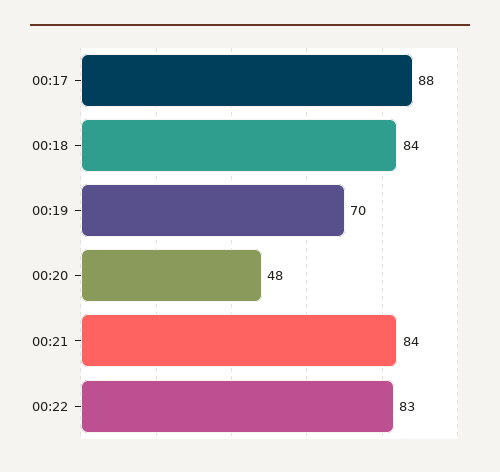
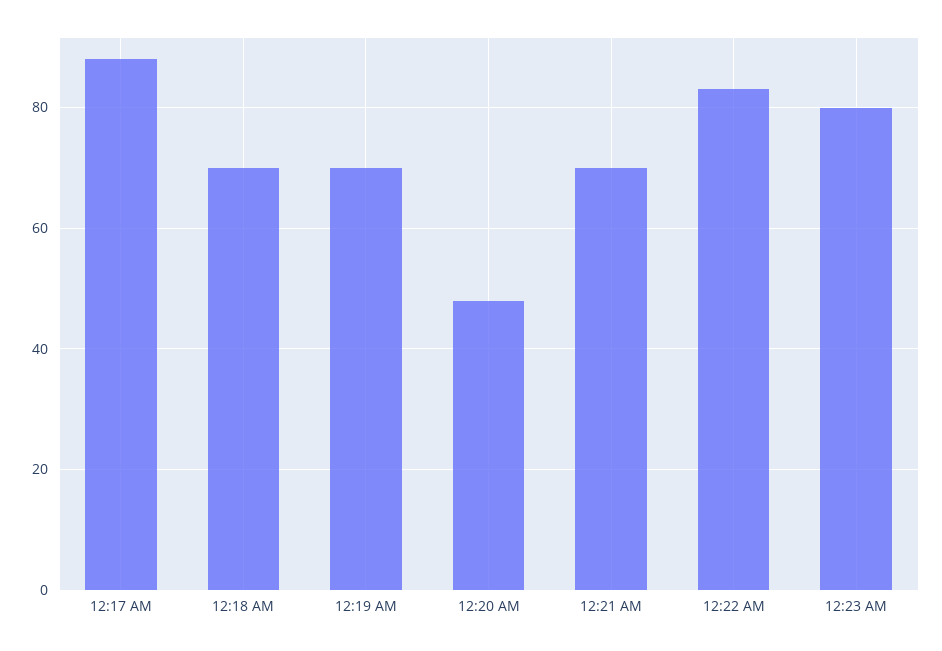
00:18: 84 -> 70
00:21: 84 -> 70
12:23 AM: none -> 80

